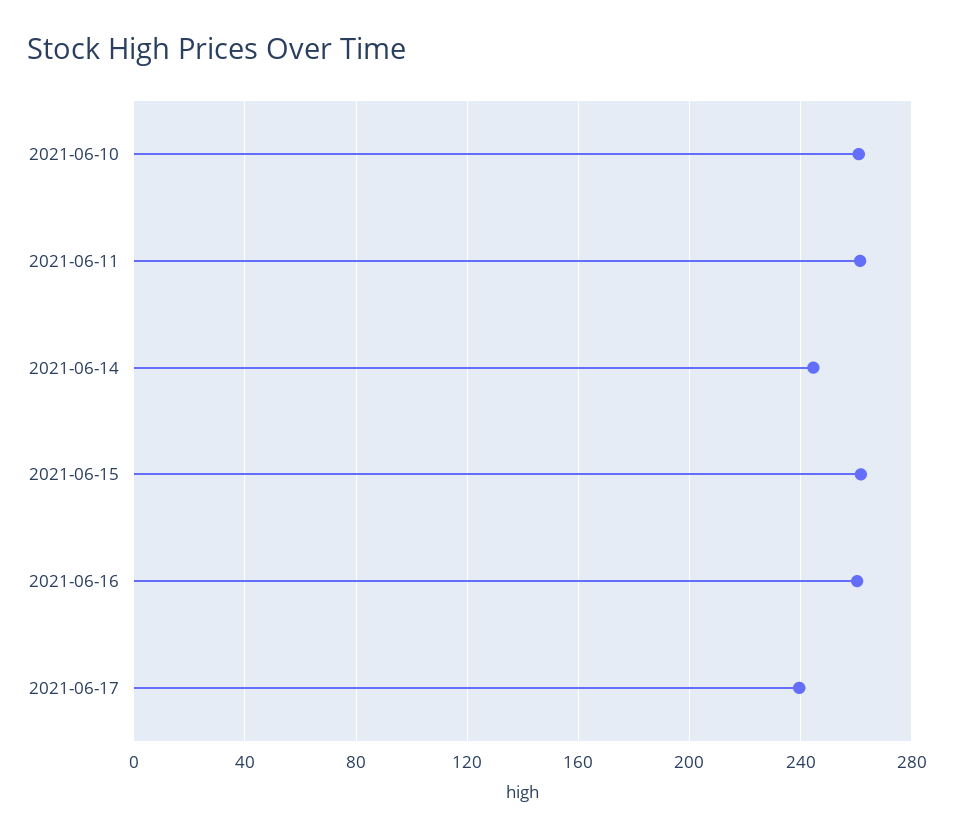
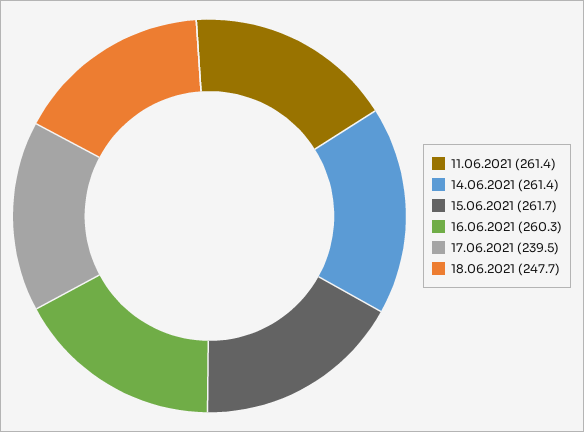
2021-06-10: 260 -> none
2021-06-14: 245 -> 261.4
18.06.2021: none -> 247.7

